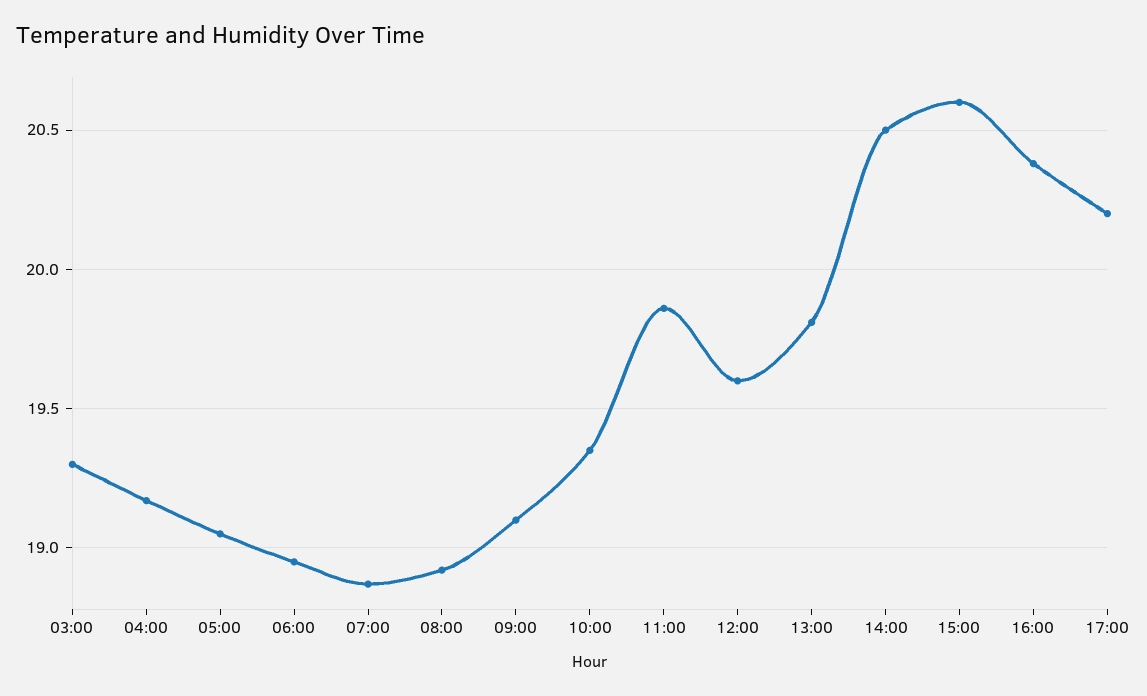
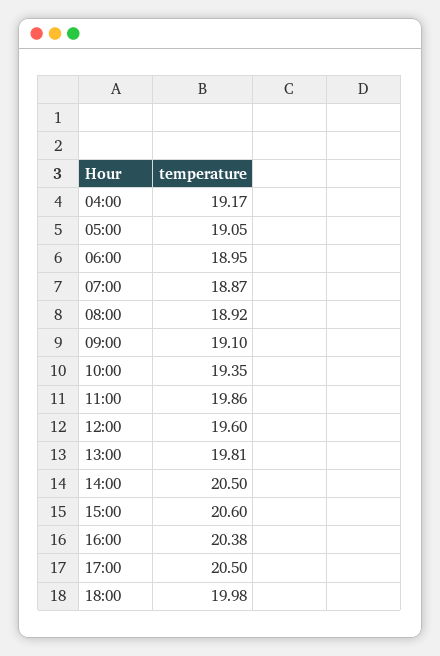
03:00: 19.3 -> none
17:00: 20.2 -> 20.5
18:00: none -> 19.98

